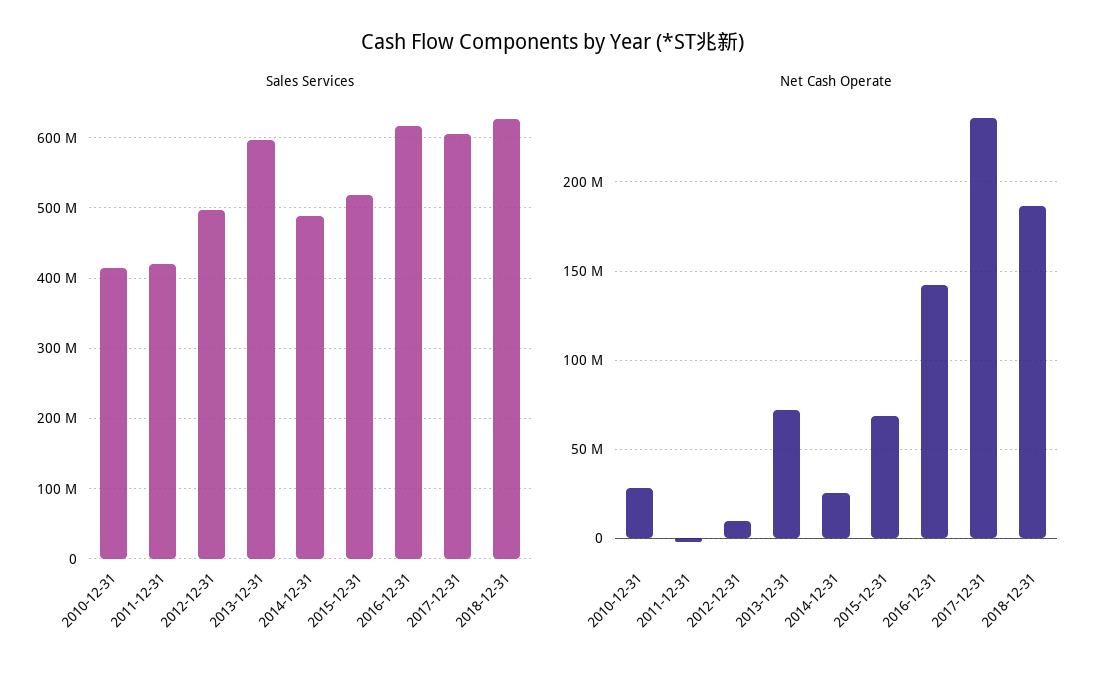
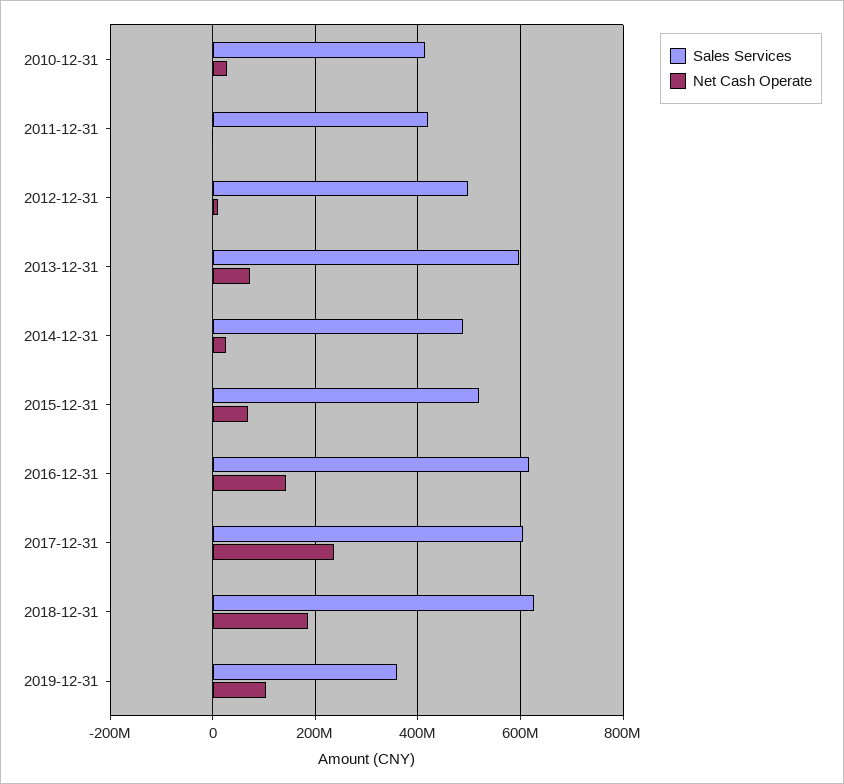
Sales Services, 2019-12-31: none -> 360000000
Net Cash Operate, 2019-12-31: none -> 100000000

